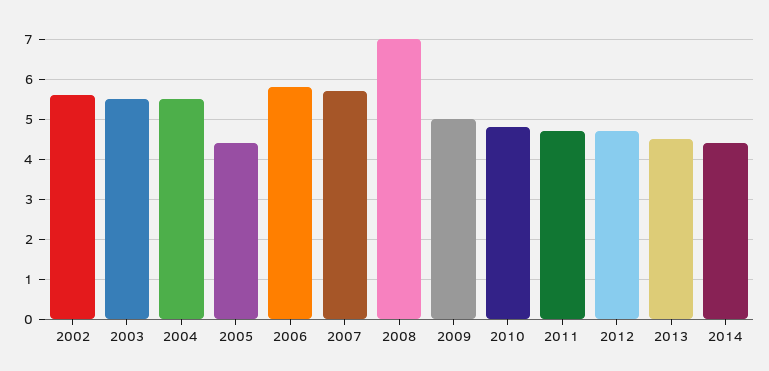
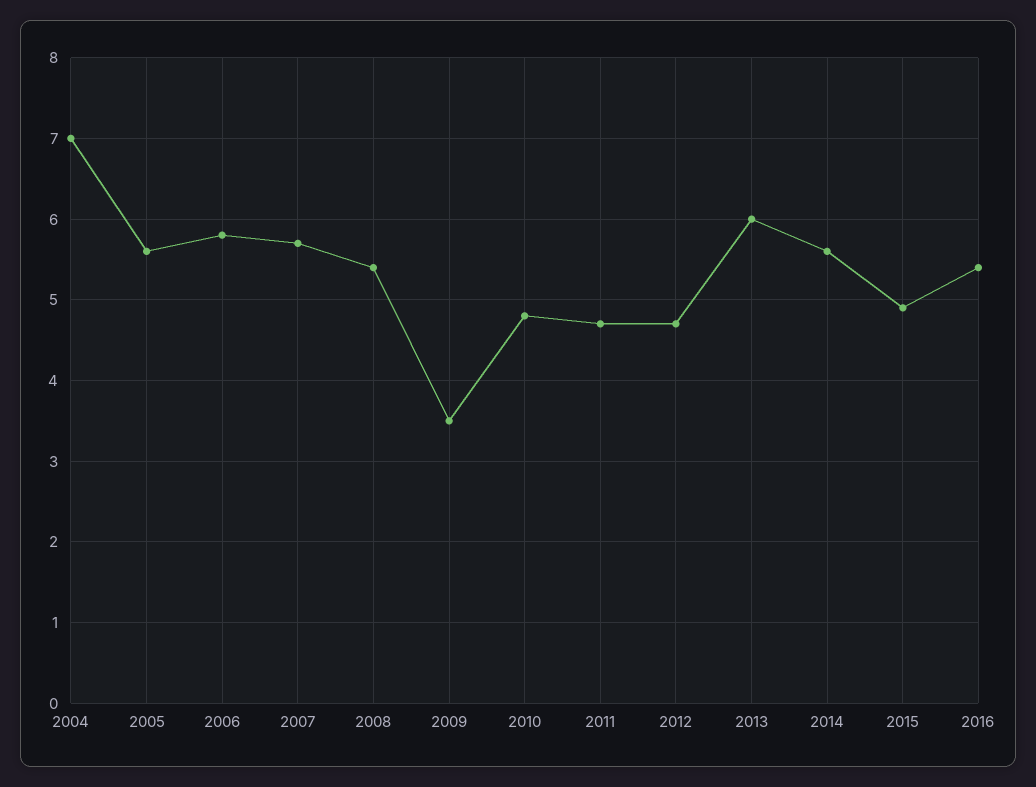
2002: 5.5 -> none
2003: 5.5 -> none
2004: 5.5 -> 7
2005: 4.5 -> 5.6
2008: 7 -> 5.4
2009: 5 -> 3.5
2013: 4.5 -> 6
2014: 4.5 -> 5.6
2015: none -> 4.9
2016: none -> 5.4

